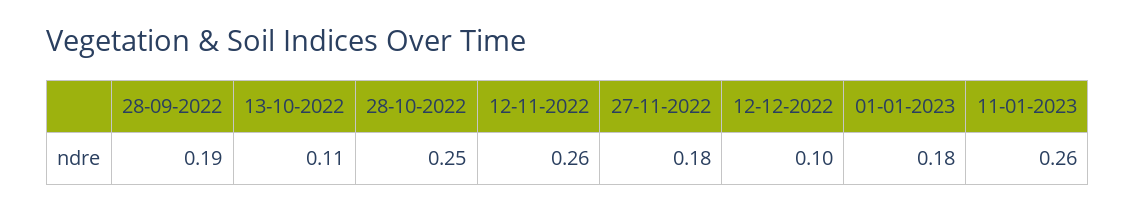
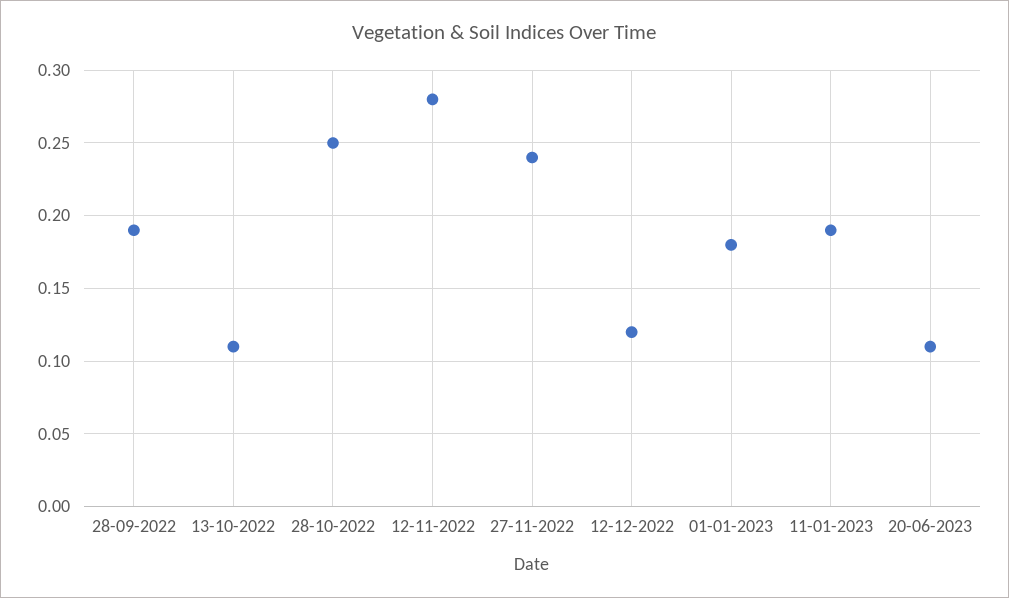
12-11-2022: 0.26 -> 0.28
27-11-2022: 0.18 -> 0.24
12-12-2022: 0.1 -> 0.12
11-01-2023: 0.26 -> 0.19
20-06-2023: none -> 0.11

